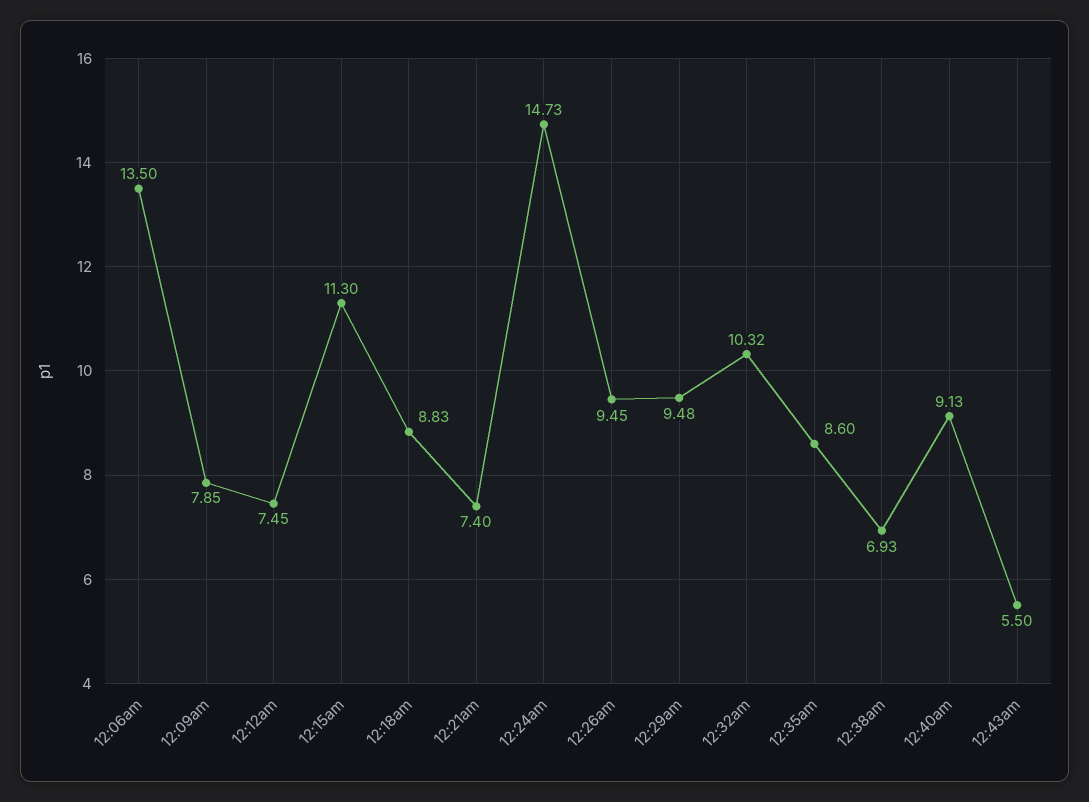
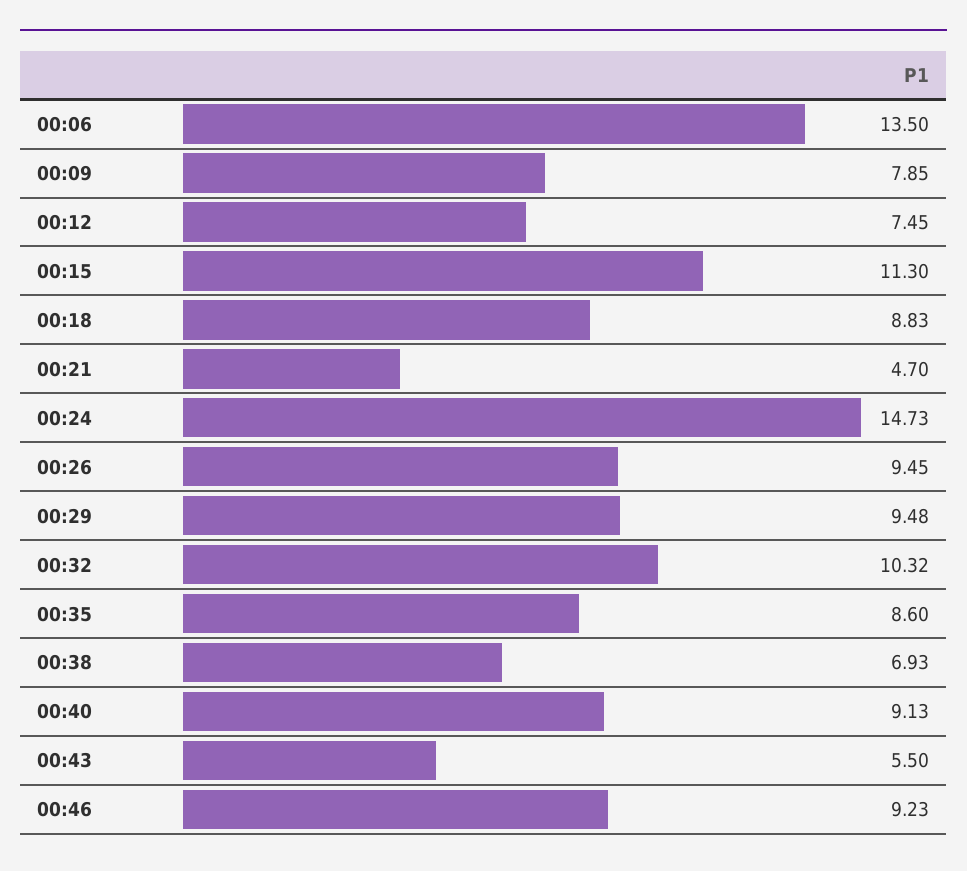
12:21am: 7.4 -> 4.7
00:46: none -> 9.23

